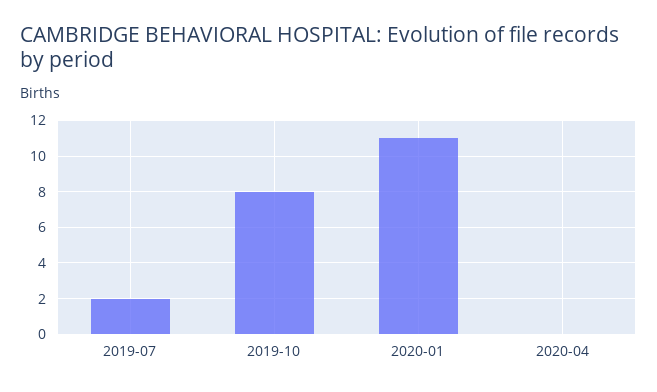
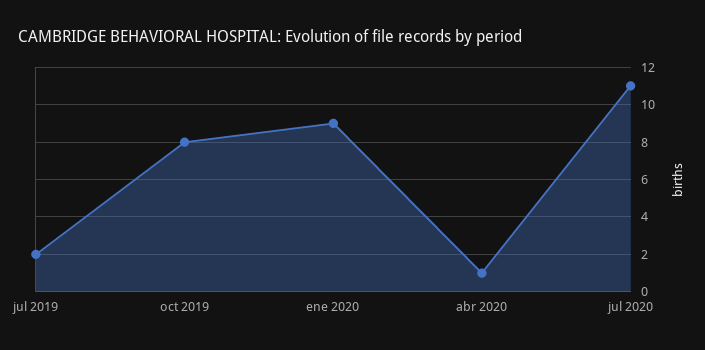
2020-01: 11 -> 9
2020-04: 0 -> 1
jul 2020: none -> 11

